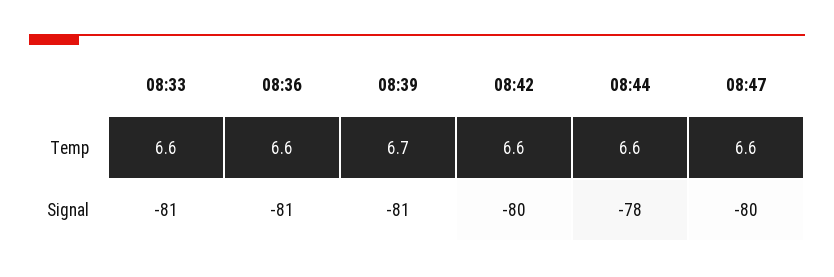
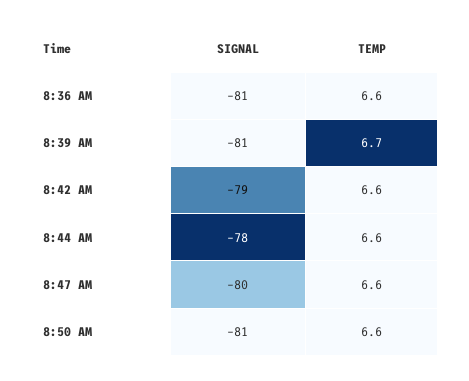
08:33, Temp: 6.6 -> none
08:33, Signal: -81 -> none
08:42, Signal: -80 -> -79
8:50 AM, Signal: none -> -81
8:50 AM, Temp: none -> 6.6

